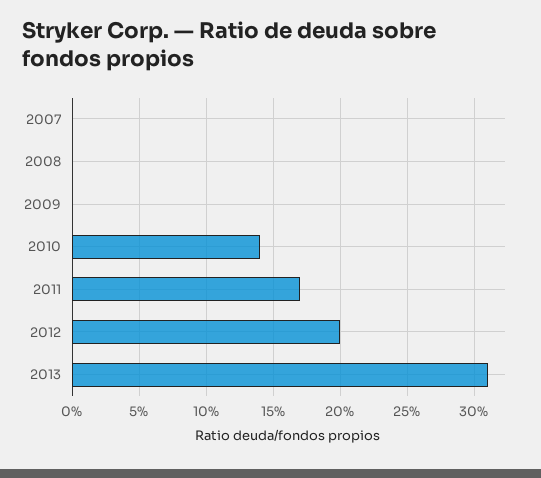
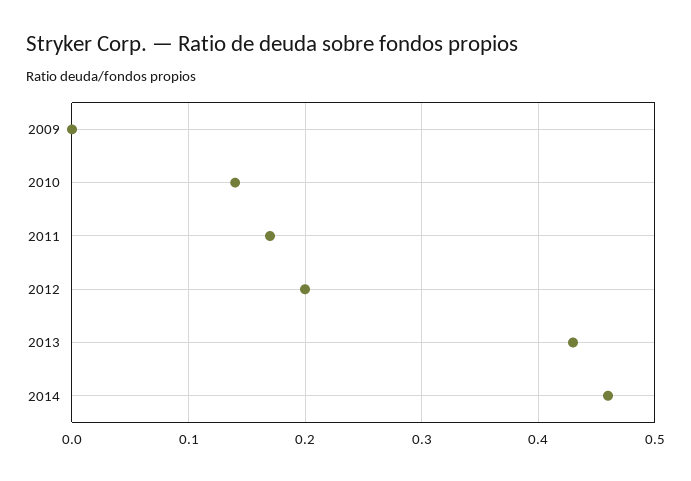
2007: 0 -> none
2008: 0 -> none
2013: 0.31 -> 0.43
2014: none -> 0.46

